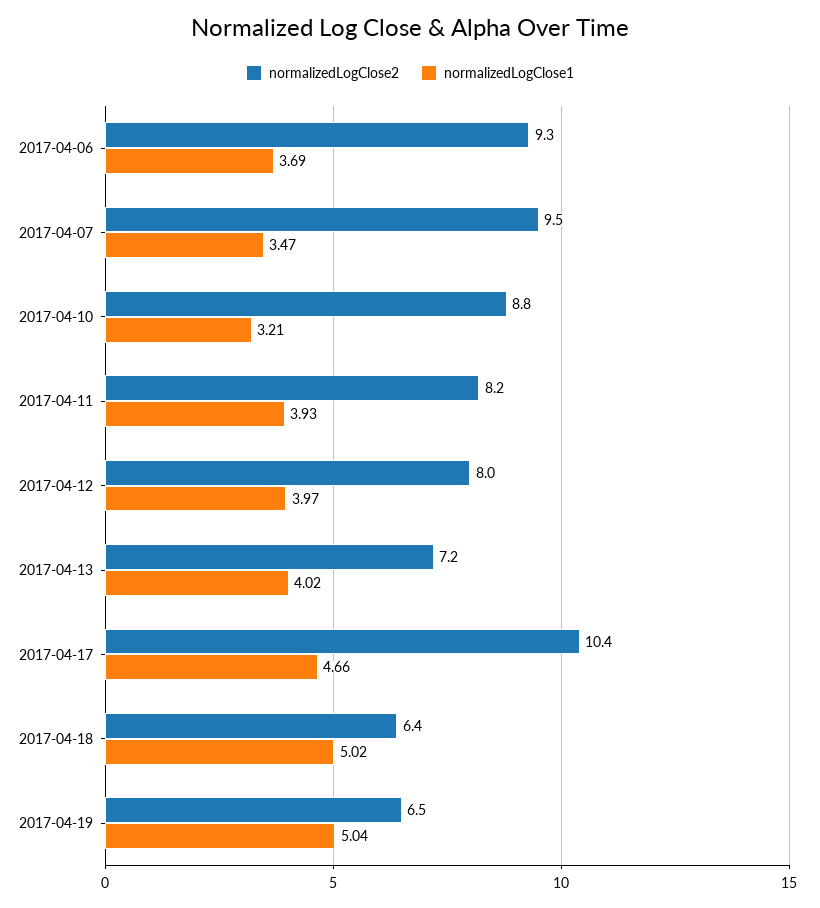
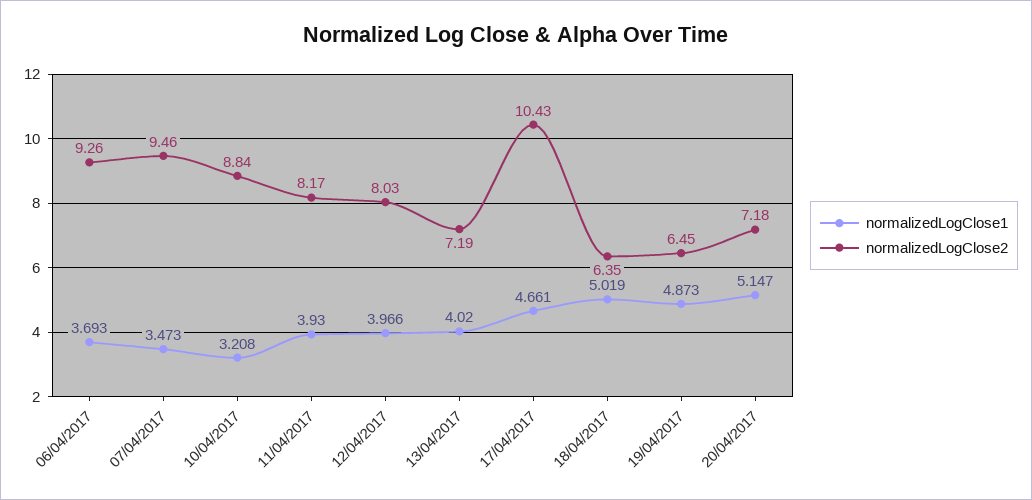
normalizedLogClose1, 2017-04-19: 5.04 -> 4.873
normalizedLogClose1, 20/04/2017: none -> 5.147
normalizedLogClose2, 20/04/2017: none -> 7.18

